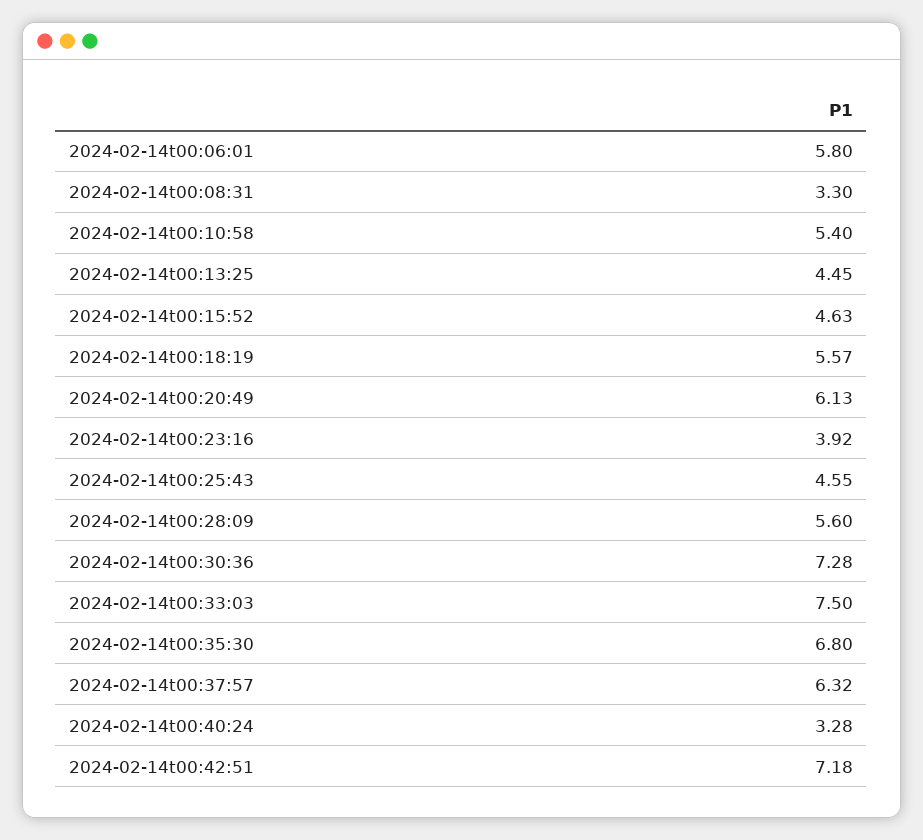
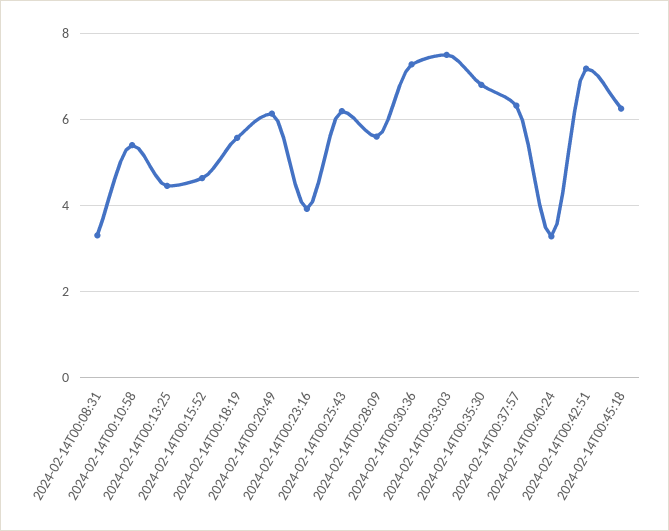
2024-02-14t00:06:01: 5.8 -> none
2024-02-14t00:25:43: 4.55 -> 6.2
2024-02-14T00:45:18: none -> 6.2

